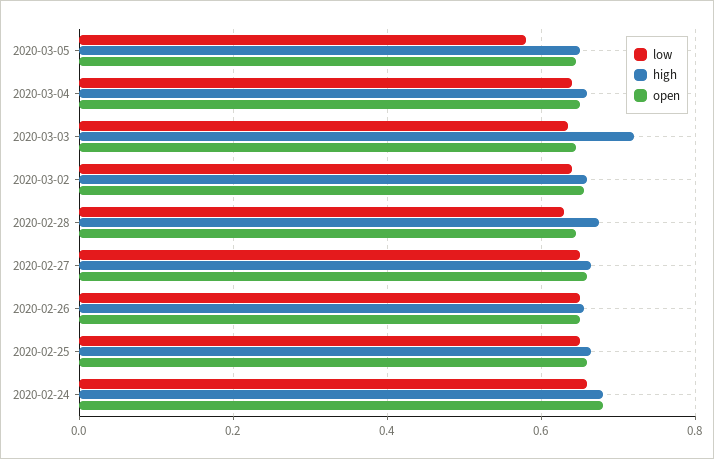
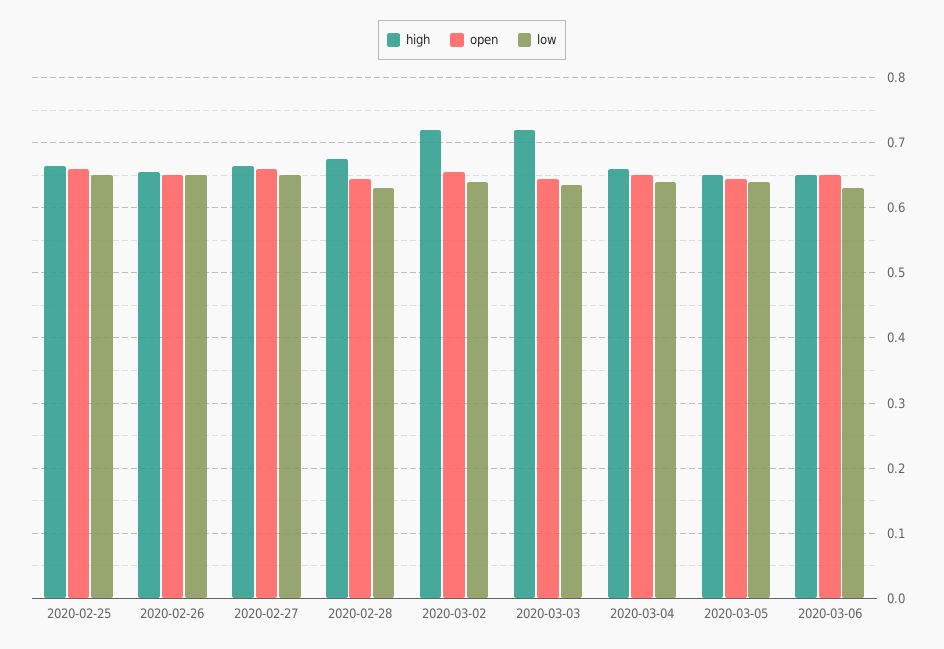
low, 2020-03-05: 0.58 -> 0.64
high, 2020-03-02: 0.66 -> 0.72
low, 2020-02-24: 0.66 -> none
high, 2020-02-24: 0.68 -> none
open, 2020-02-24: 0.68 -> none
high, 2020-03-06: none -> 0.65
open, 2020-03-06: none -> 0.65
low, 2020-03-06: none -> 0.63

